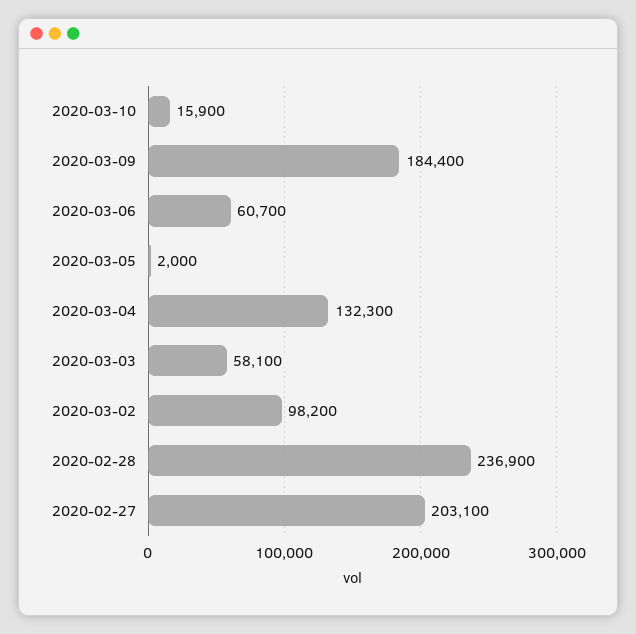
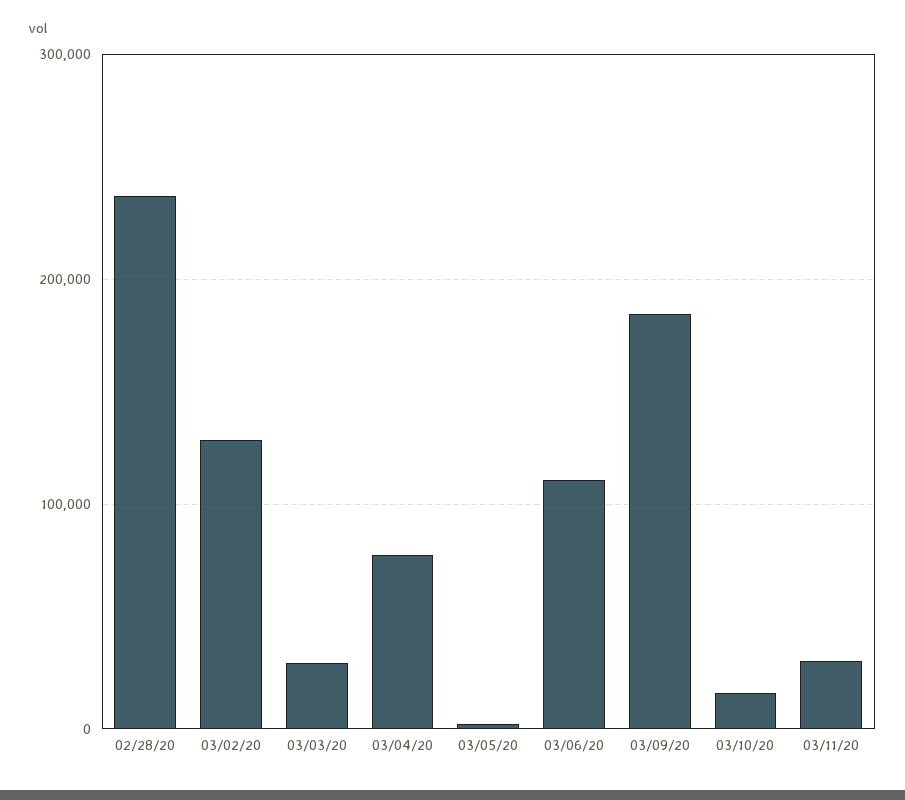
2020-03-06: 60700 -> 110000
2020-03-04: 132300 -> 80000
2020-03-03: 58100 -> 30000
2020-03-02: 98200 -> 130000
2020-02-27: 203100 -> none
03/11/20: none -> 30000

